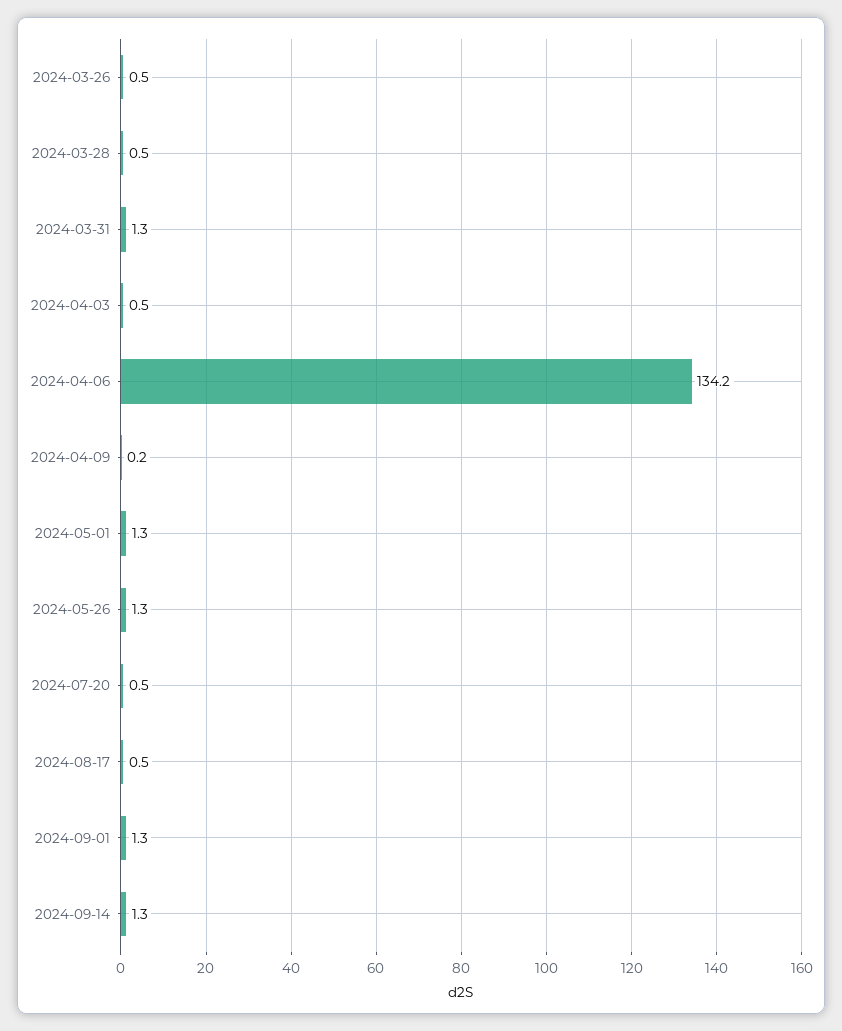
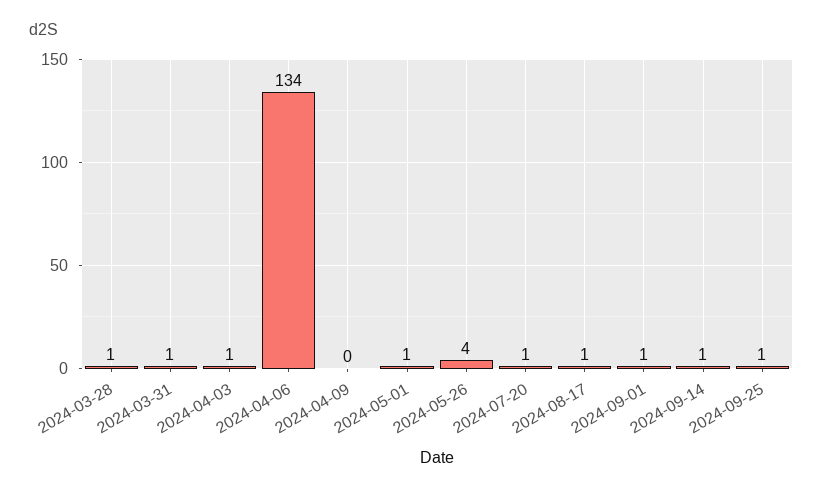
2024-03-26: 0.5 -> none
2024-05-26: 1.3 -> 4
2024-09-25: none -> 1

